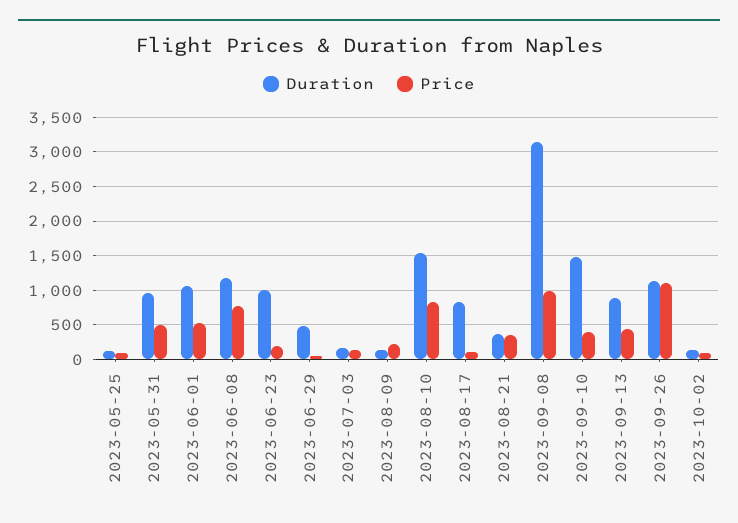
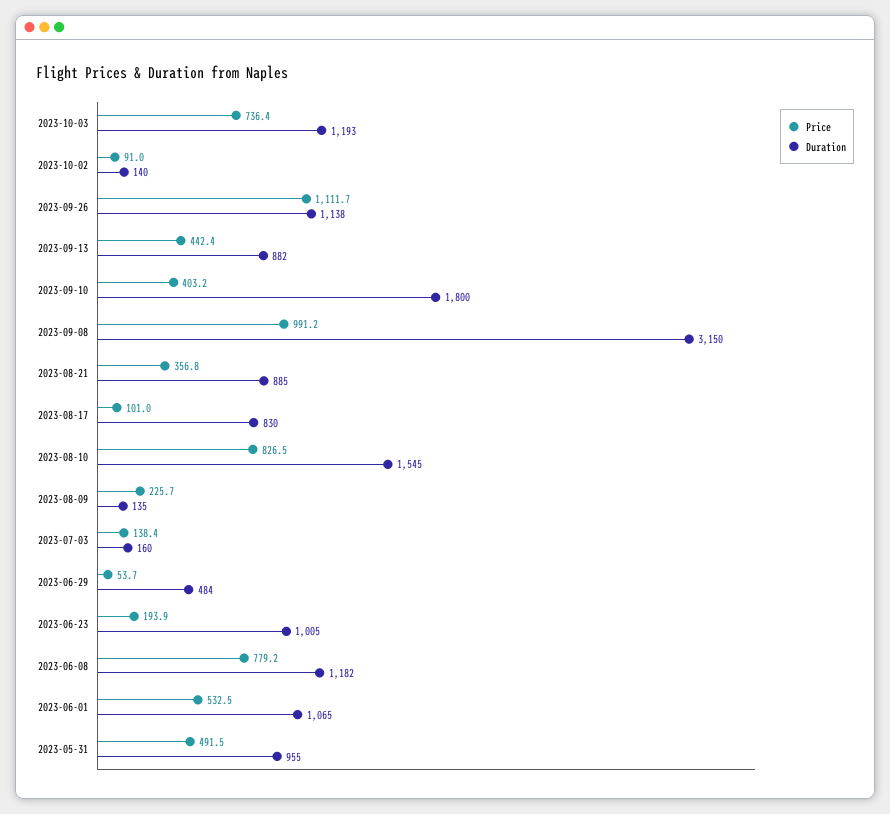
Duration, 2023-05-25: 100 -> none
Price, 2023-05-25: 100 -> none
Duration, 2023-08-21: 400 -> 885
Duration, 2023-09-10: 1500 -> 1800
Price, 2023-10-03: none -> 736.4
Duration, 2023-10-03: none -> 1193

